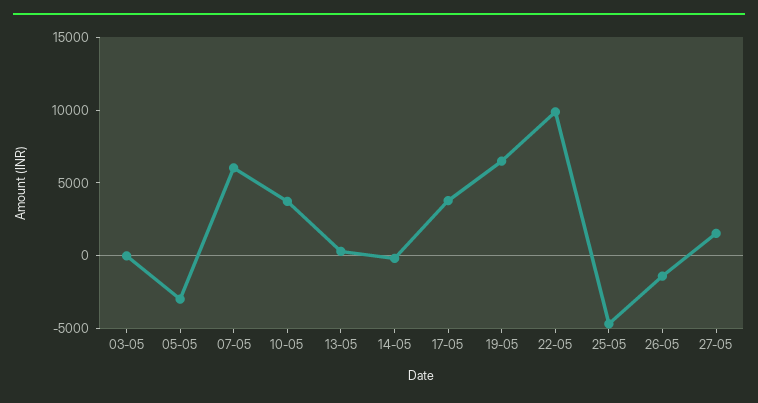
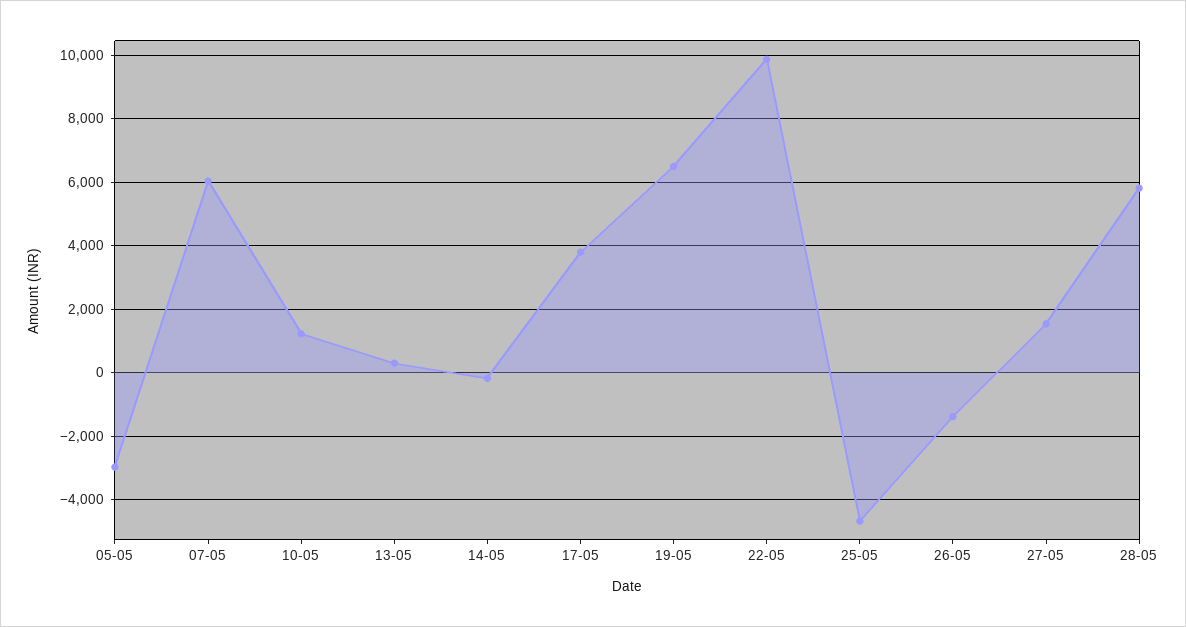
03-05: 0 -> none
10-05: 4000 -> 1200
28-05: none -> 5800

